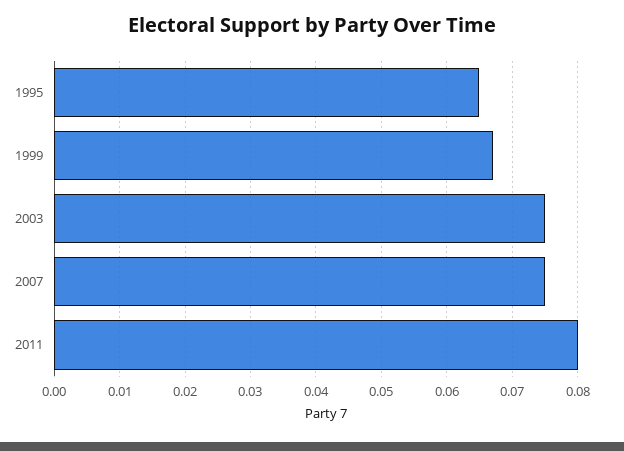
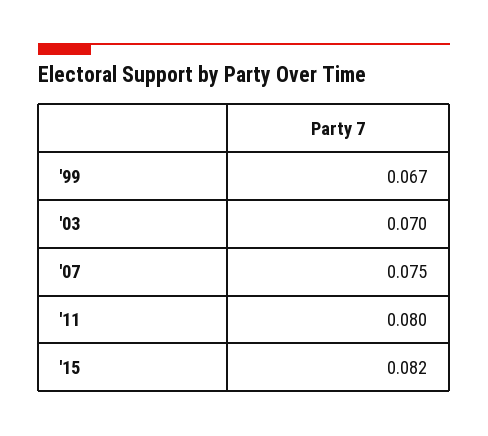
1995: 0.065 -> none
2003: 0.075 -> 0.07
'15: none -> 0.082

